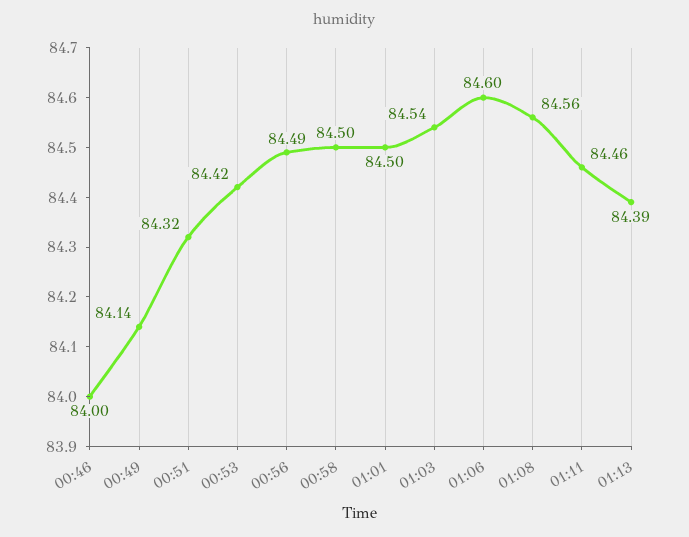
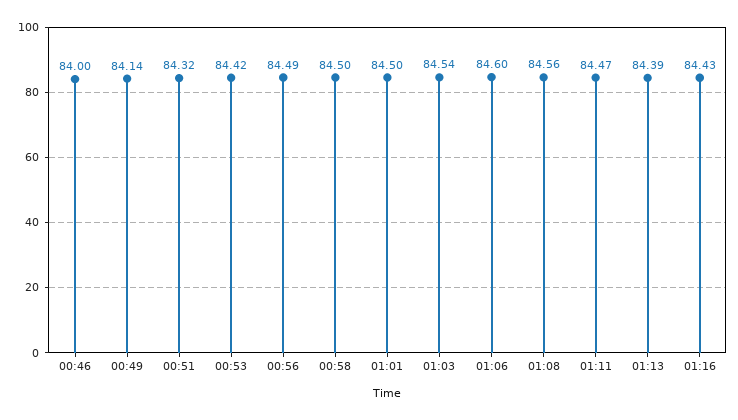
01:11: 84.46 -> 84.47
01:16: none -> 84.43

